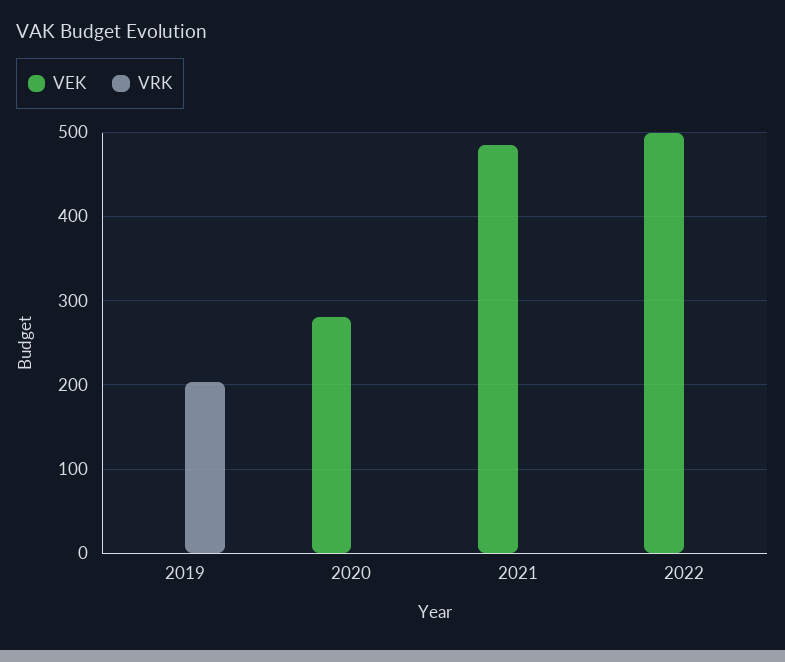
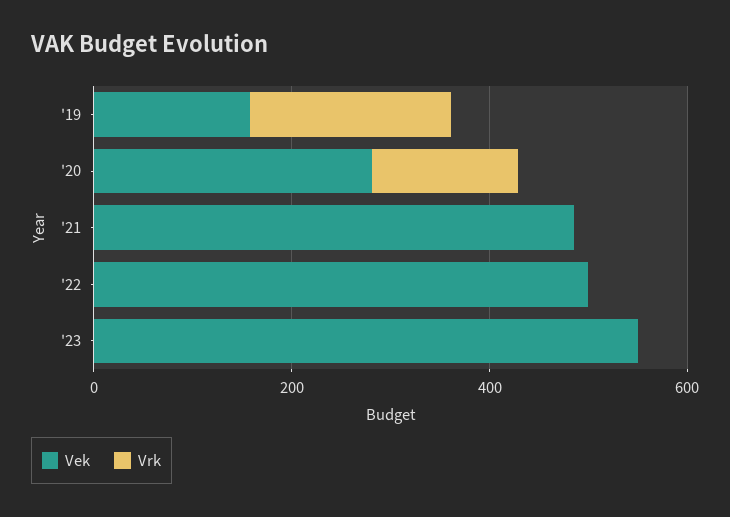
VEK, 2019: 0 -> 150
VRK, 2020: 0 -> 150
VEK, '23: none -> 550
VRK, '23: none -> 0

